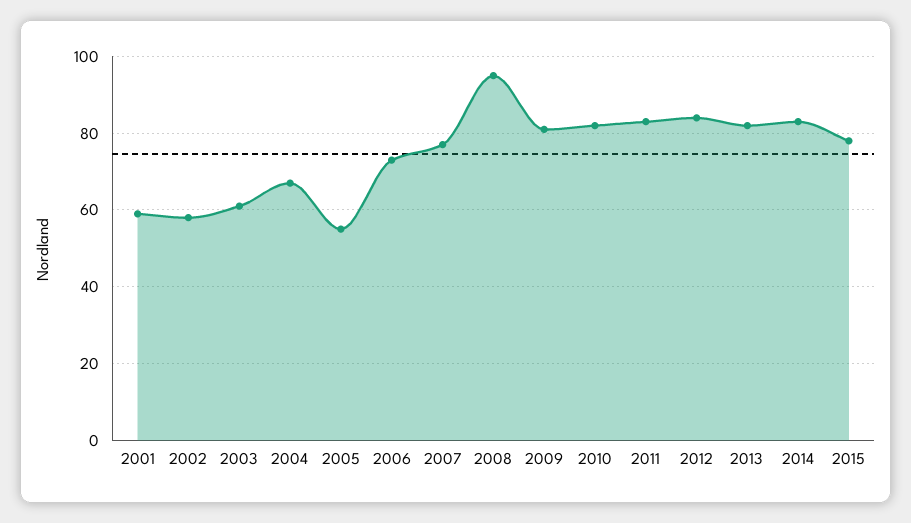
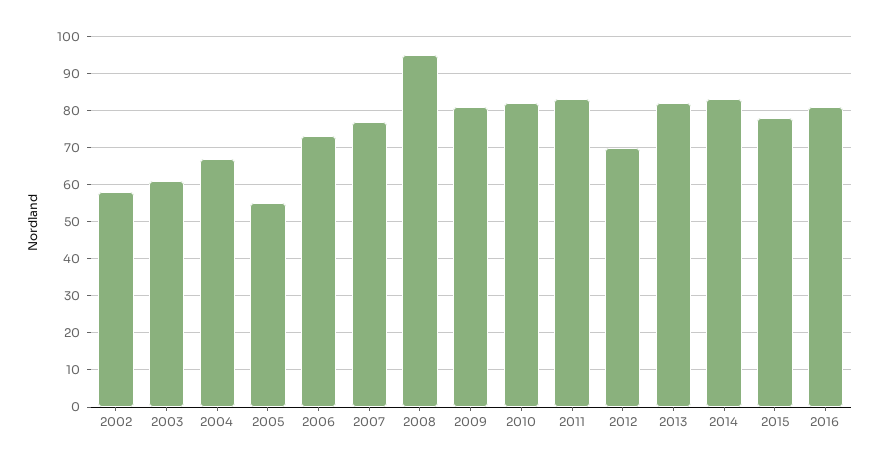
2001: 60 -> none
2012: 85 -> 70
2016: none -> 80

